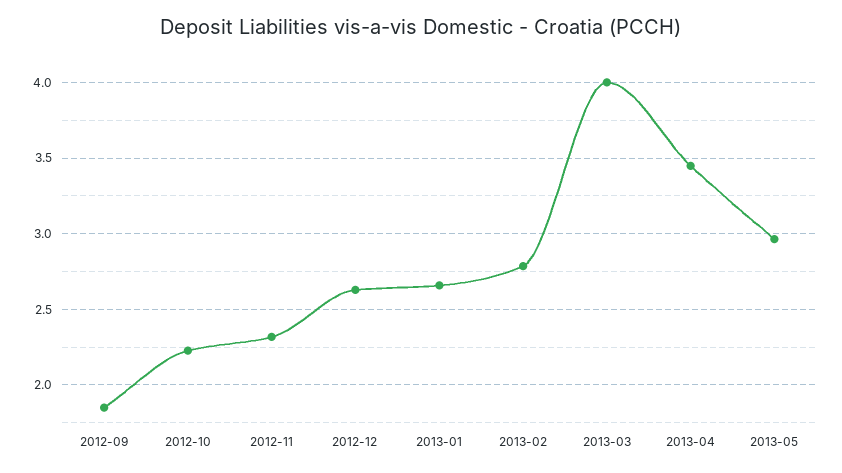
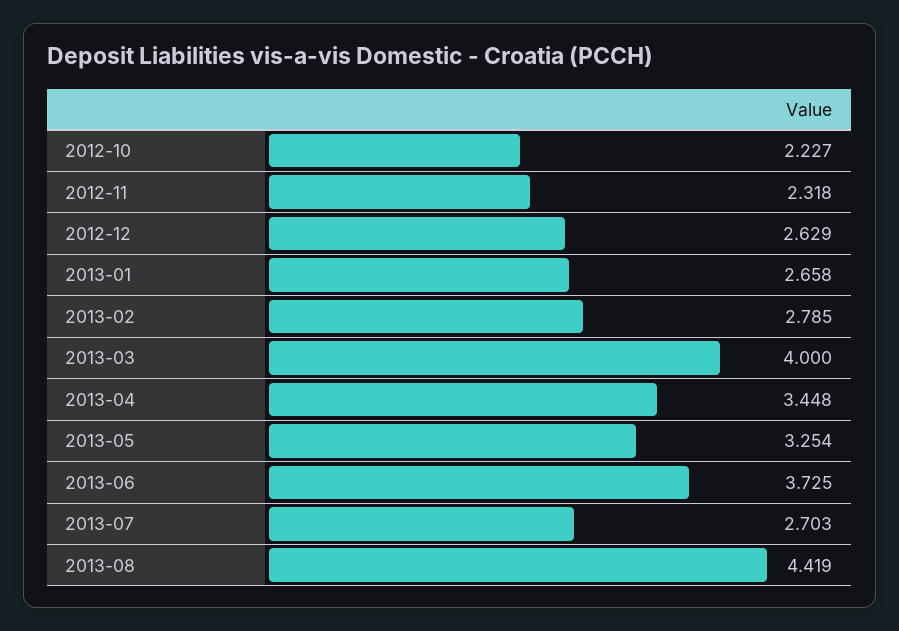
2012-09: 1.85 -> none
2013-05: 2.95 -> 3.254
2013-06: none -> 3.725
2013-07: none -> 2.703
2013-08: none -> 4.419

